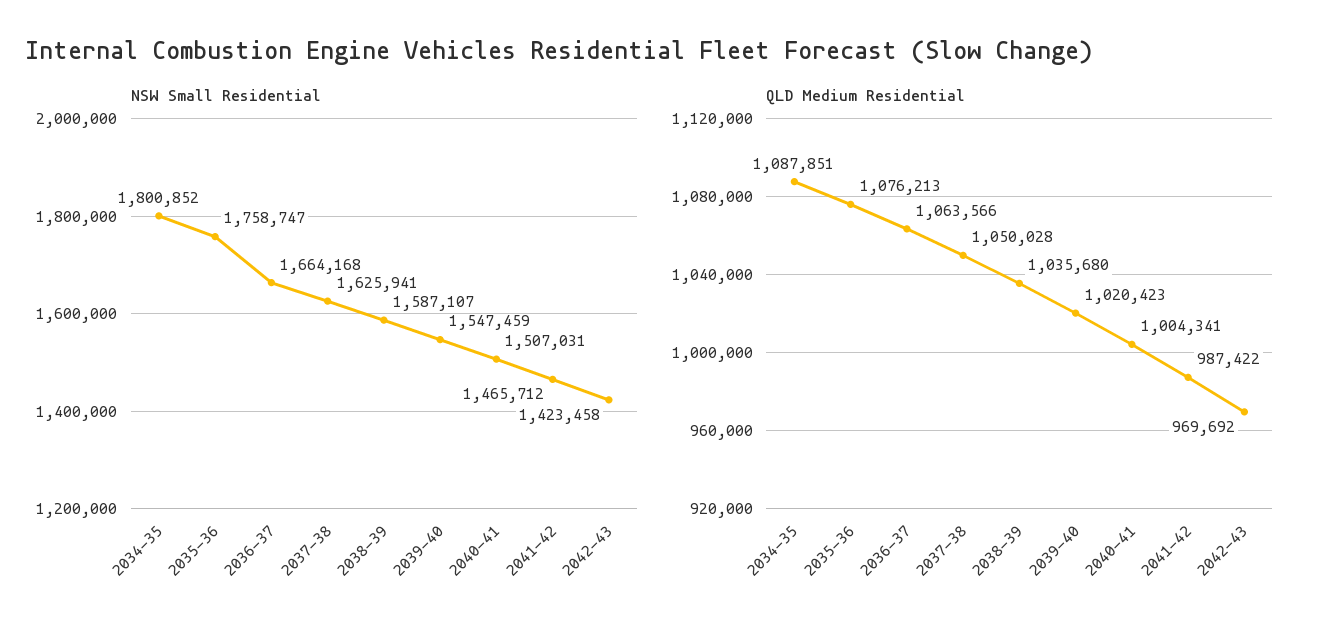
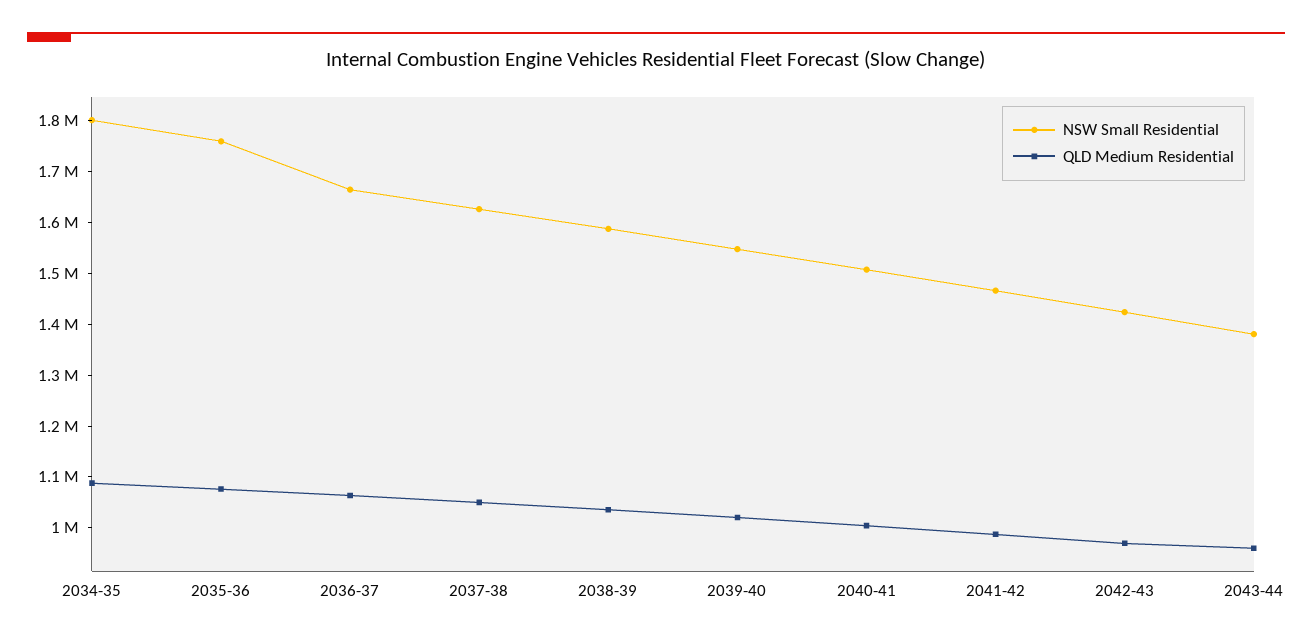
NSW Small Residential, 2043-44: none -> 1380000
QLD Medium Residential, 2043-44: none -> 960000

